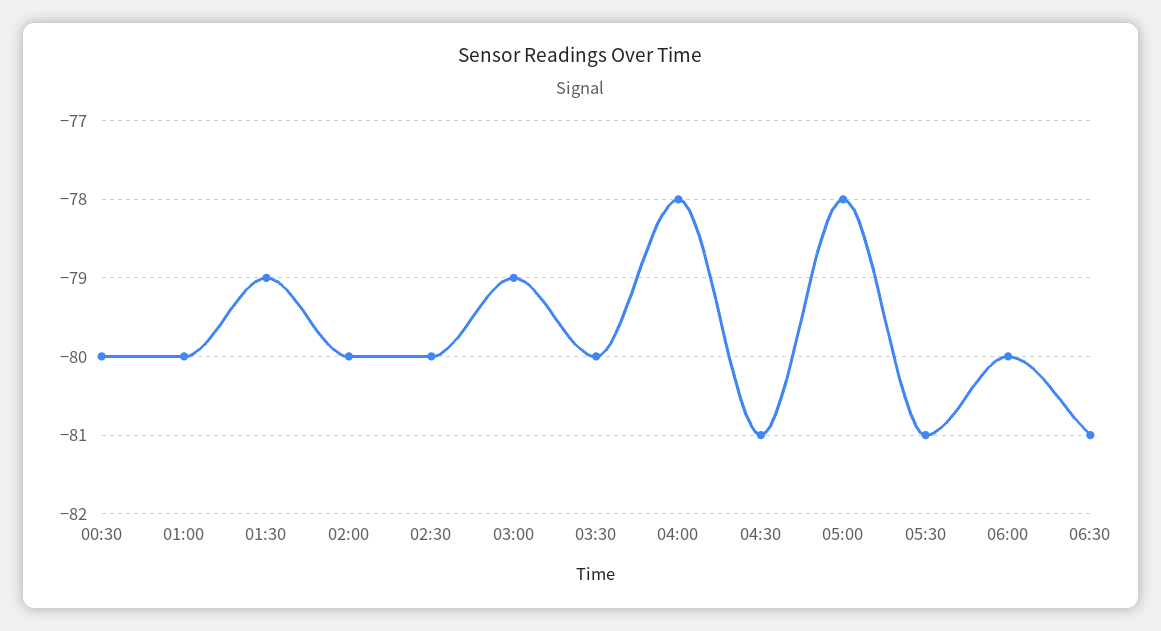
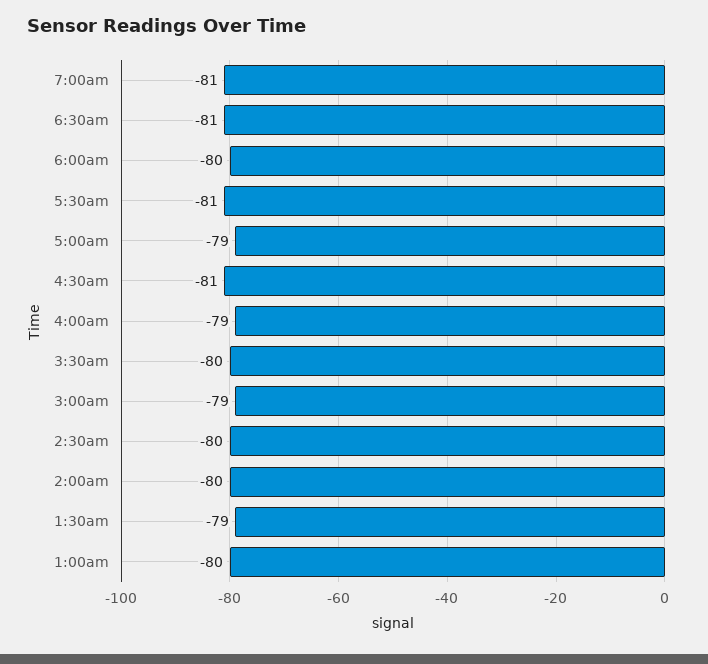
00:30: -80 -> none
04:00: -78 -> -79
05:00: -78 -> -79
7:00am: none -> -81

